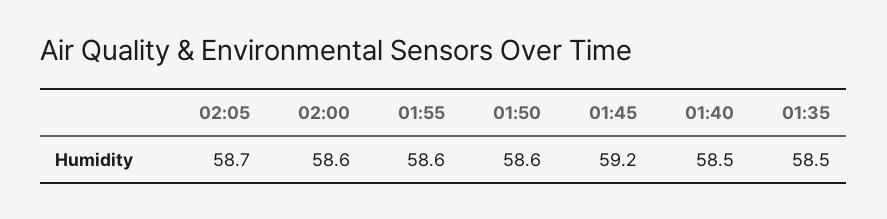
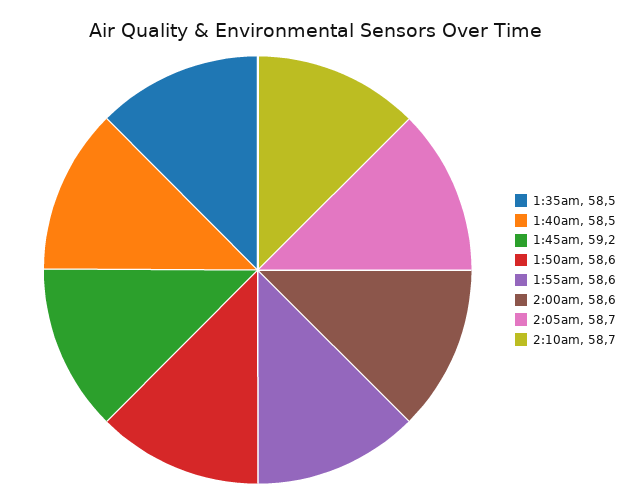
2:10am: none -> 58.7

